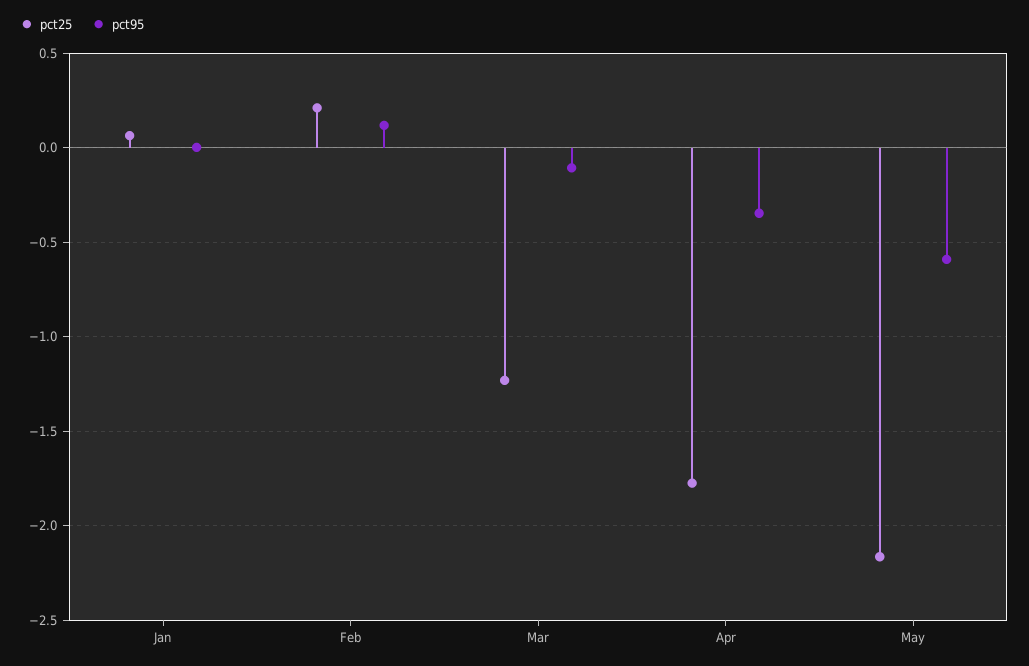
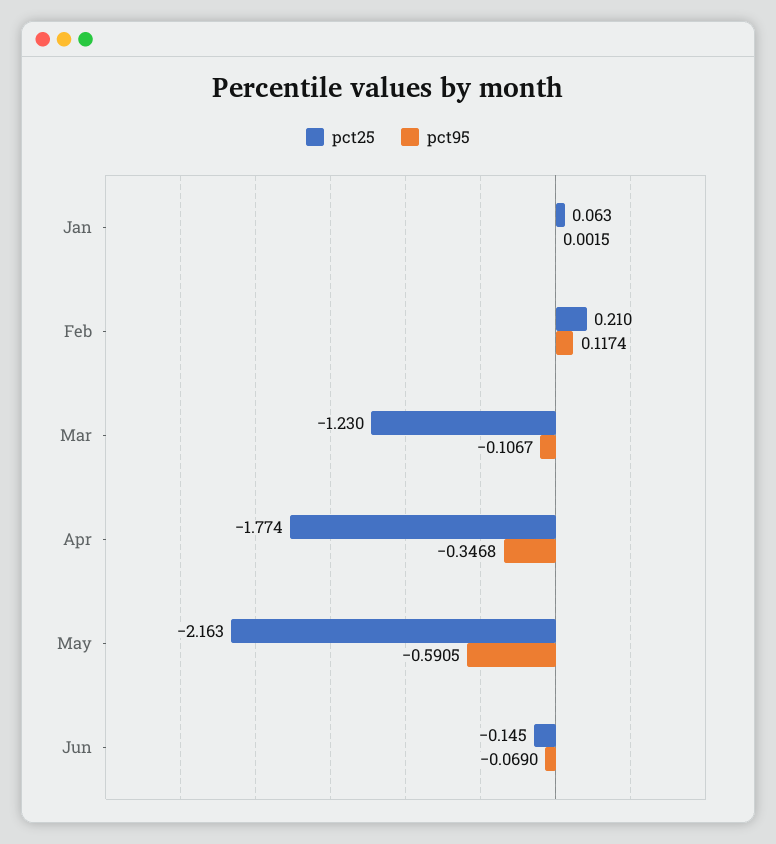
pct25, Jun: none -> -0.145
pct95, Jun: none -> -0.069

